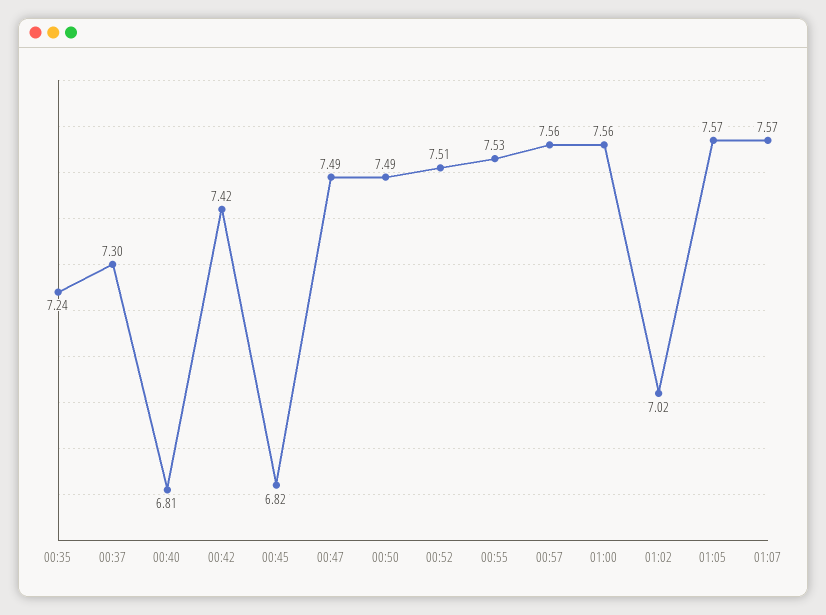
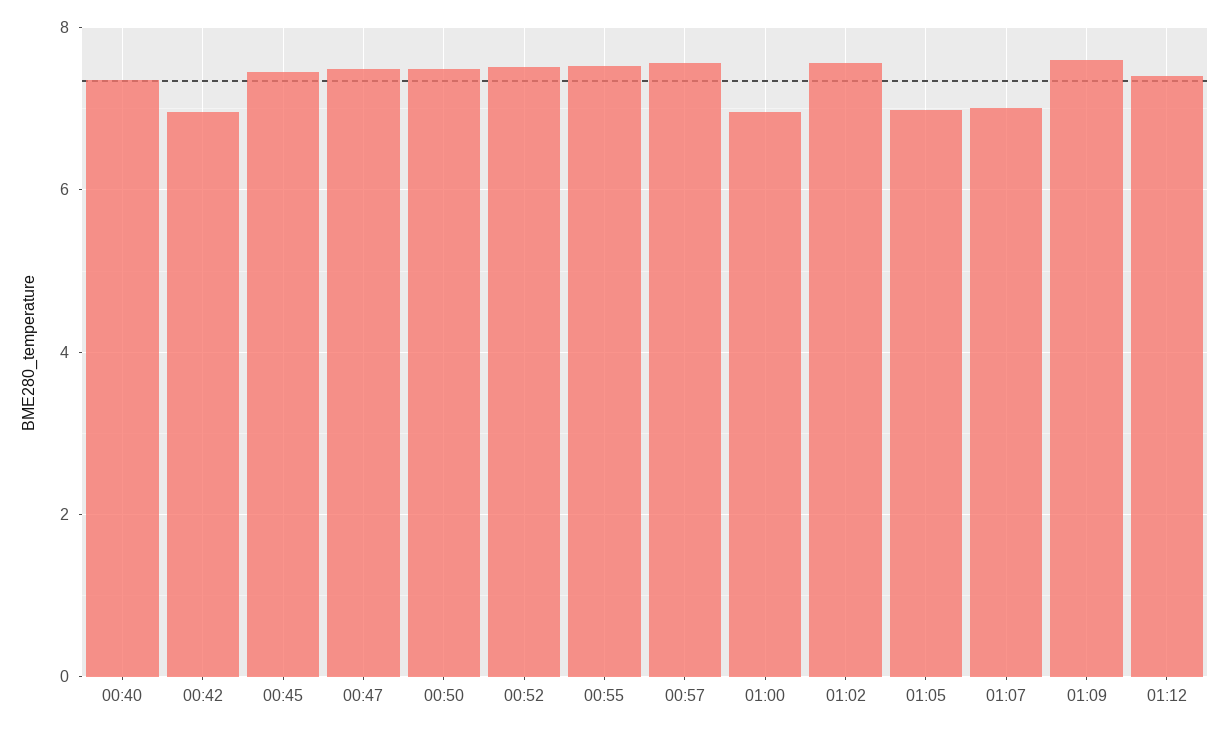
00:35: 7.24 -> none
00:37: 7.3 -> none
00:40: 6.81 -> 7.4
00:42: 7.42 -> 7
00:45: 6.82 -> 7.4
01:00: 7.56 -> 7
01:02: 7.02 -> 7.6
01:05: 7.57 -> 7
01:07: 7.57 -> 7
01:09: none -> 7.6
01:12: none -> 7.4

